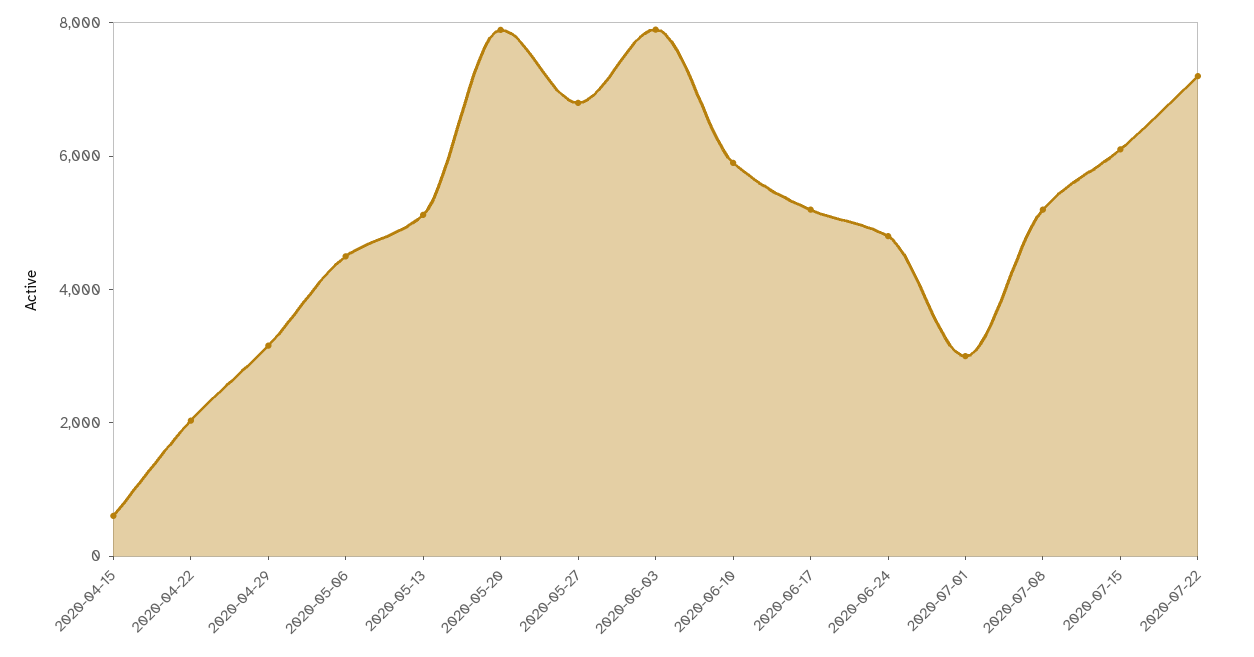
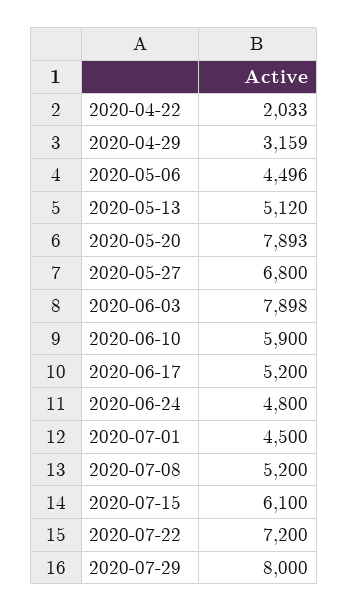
2020-04-15: 500 -> none
2020-07-01: 3000 -> 4500
2020-07-29: none -> 8000

